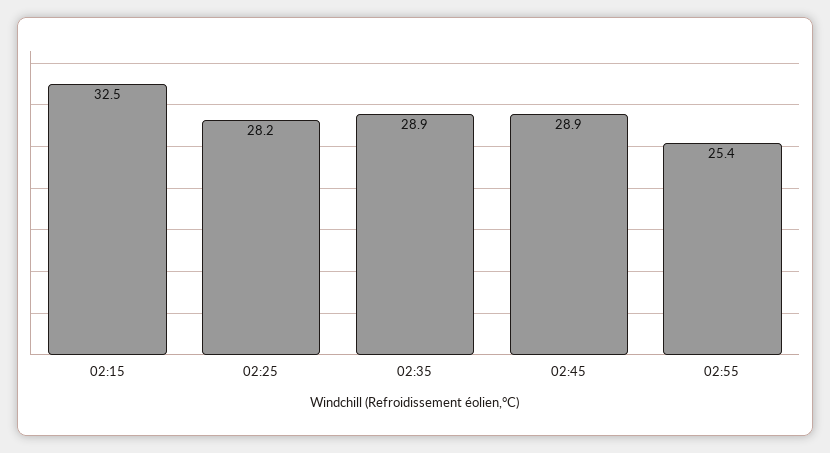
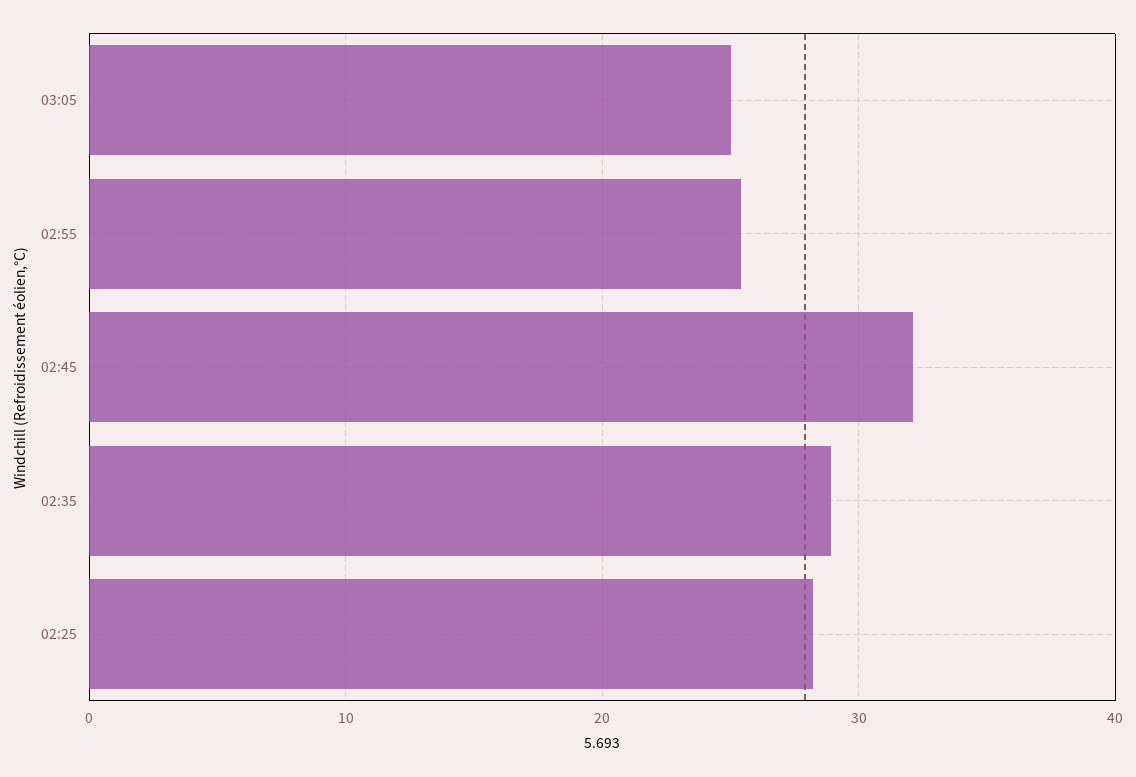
02:15: 32.5 -> none
02:45: 28.9 -> 32
03:05: none -> 25

